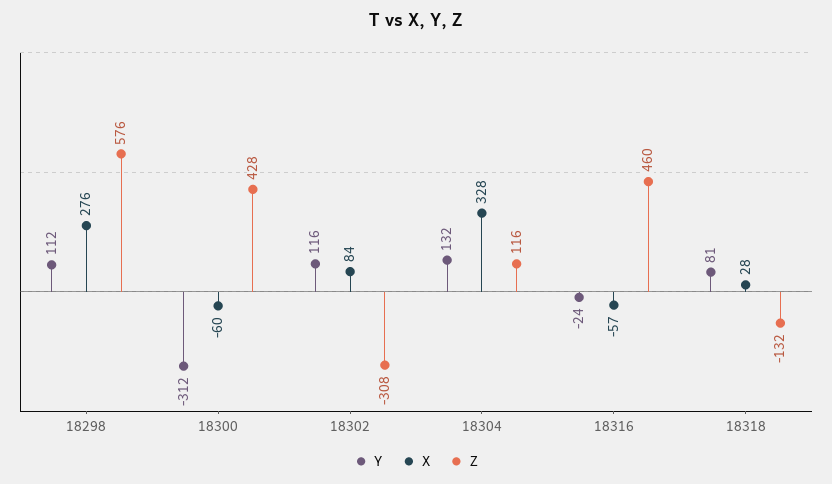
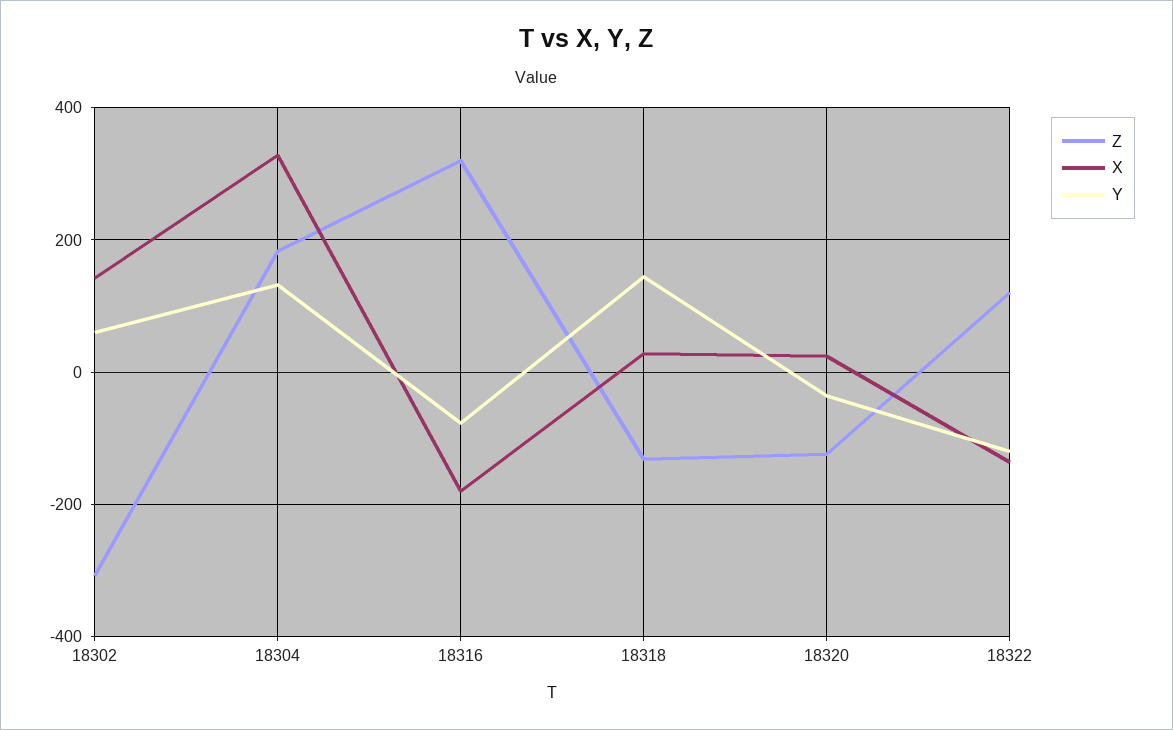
Y, 18298: 112 -> none
X, 18298: 276 -> none
Z, 18298: 576 -> none
Y, 18300: -312 -> none
X, 18300: -60 -> none
Z, 18300: 428 -> none
Y, 18302: 116 -> 60
X, 18302: 84 -> 140
Z, 18304: 116 -> 180
Y, 18316: -24 -> -80
X, 18316: -57 -> -180
Z, 18316: 460 -> 320
Y, 18318: 81 -> 140
Z, 18320: none -> -120
X, 18320: none -> 20
Y, 18320: none -> -40
Z, 18322: none -> 120
X, 18322: none -> -140
Y, 18322: none -> -120

